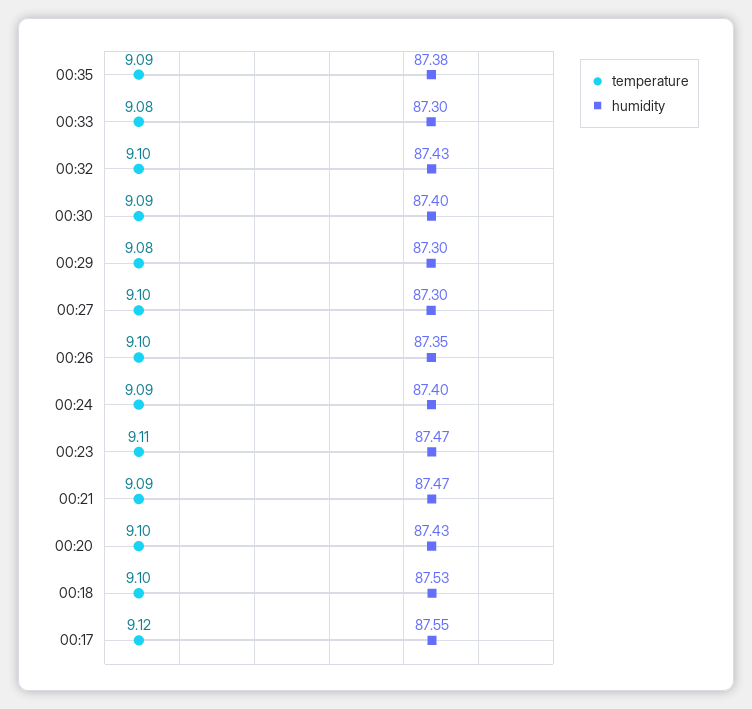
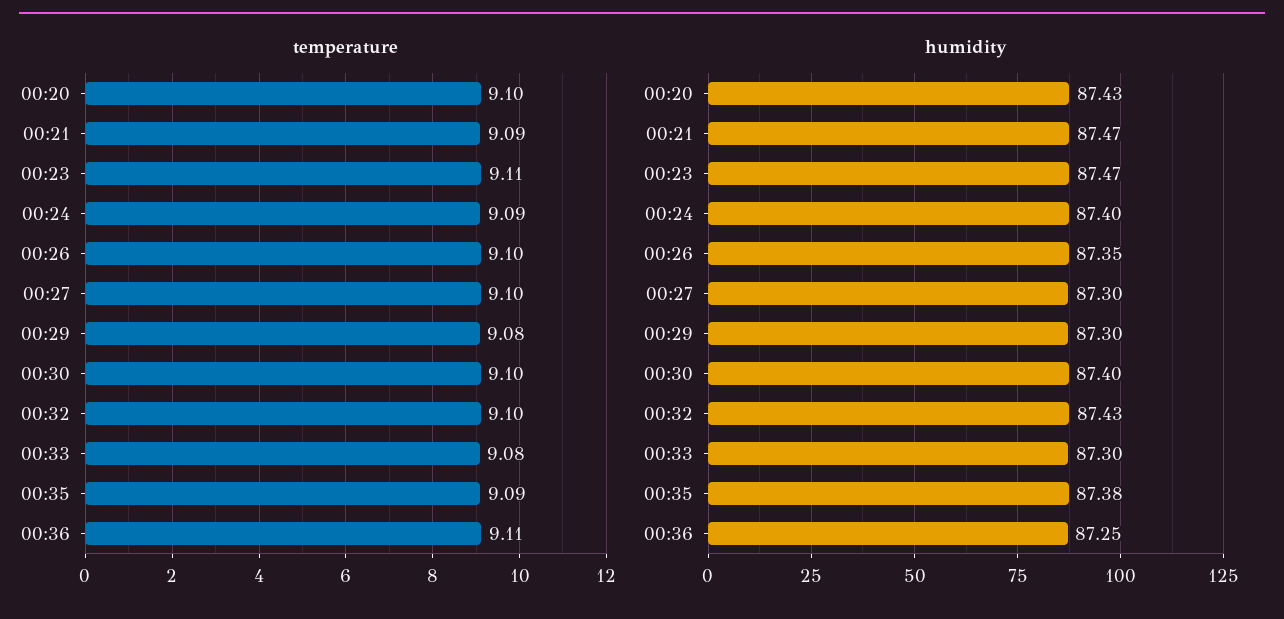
temperature, 00:30: 9.09 -> 9.1
temperature, 00:18: 9.1 -> none
humidity, 00:18: 87.53 -> none
temperature, 00:17: 9.12 -> none
humidity, 00:17: 87.55 -> none
temperature, 00:36: none -> 9.11
humidity, 00:36: none -> 87.25

